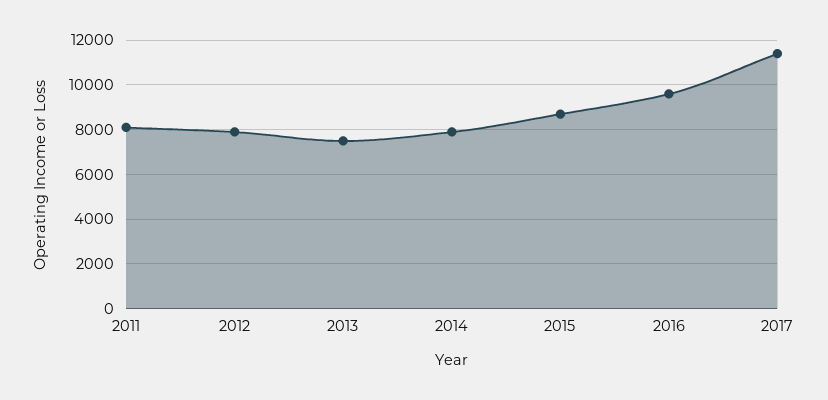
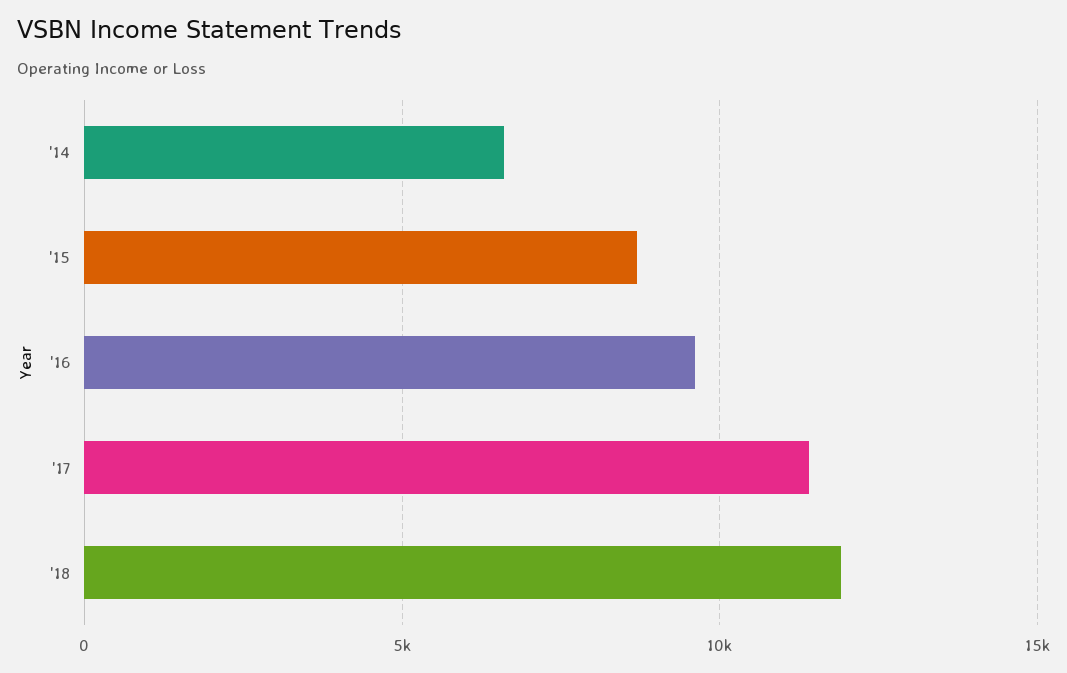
2011: 8000 -> none
2012: 8000 -> none
2013: 7500 -> none
2014: 8000 -> 6500
'18: none -> 12000

